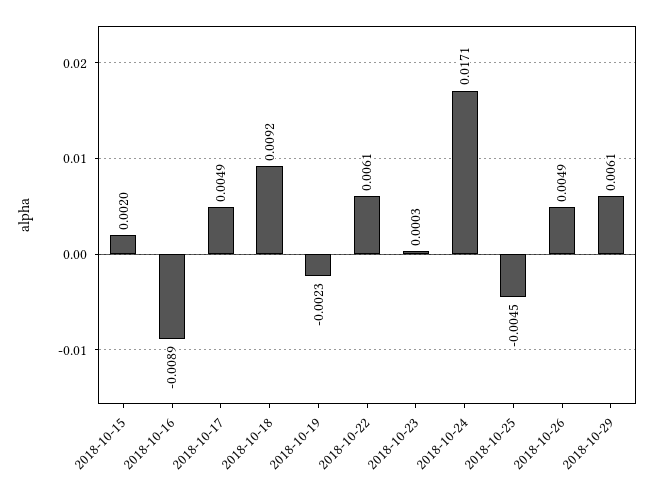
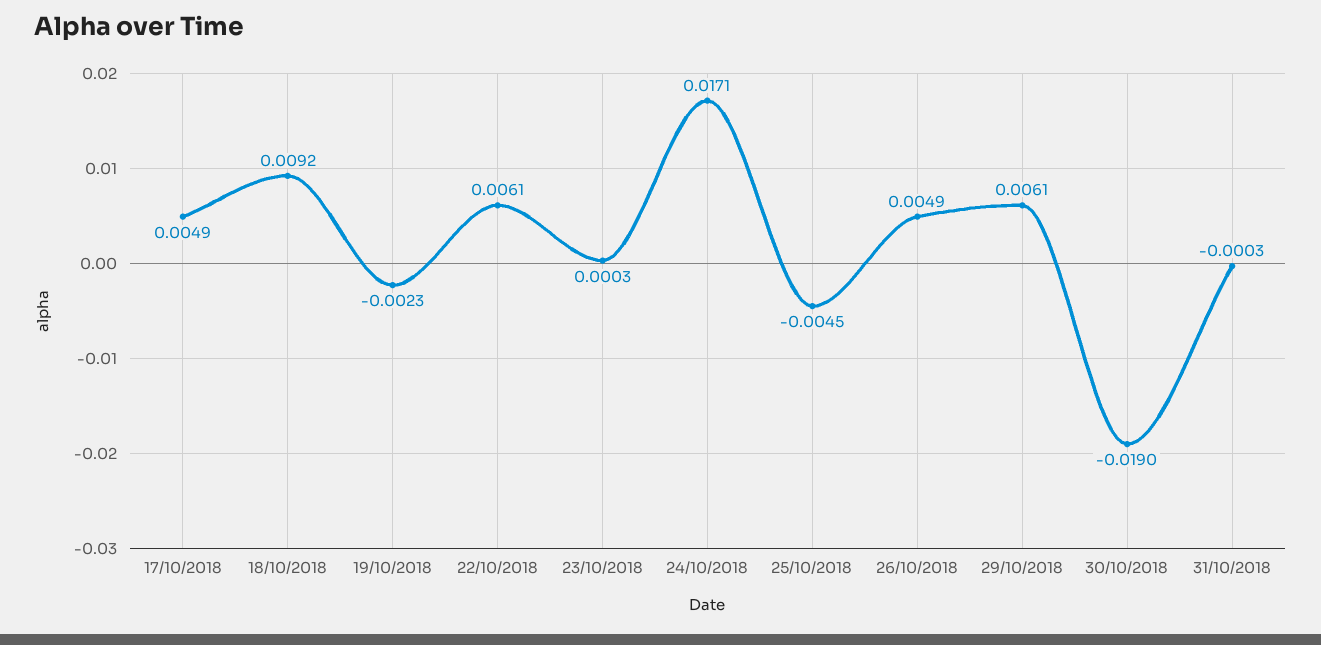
2018-10-15: 0.002 -> none
2018-10-16: -0.0089 -> none
30/10/2018: none -> -0.019
31/10/2018: none -> -0.0003

